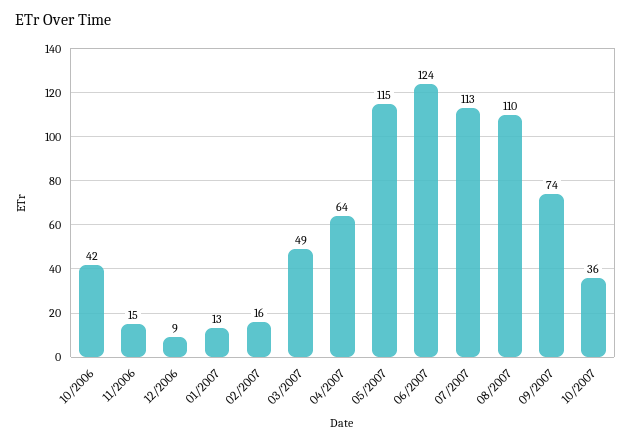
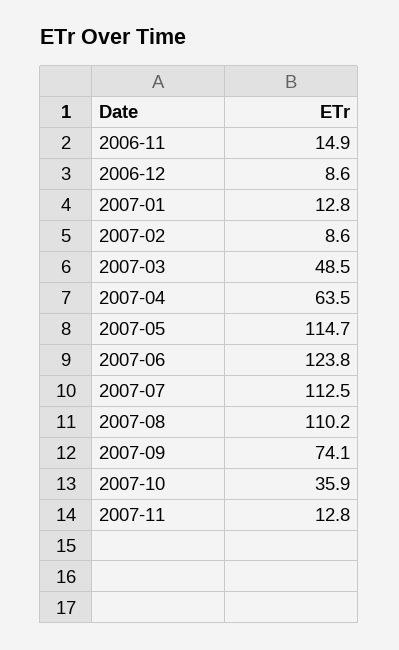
10/2006: 42 -> none
02/2007: 16 -> 8.6
2007-11: none -> 12.8

